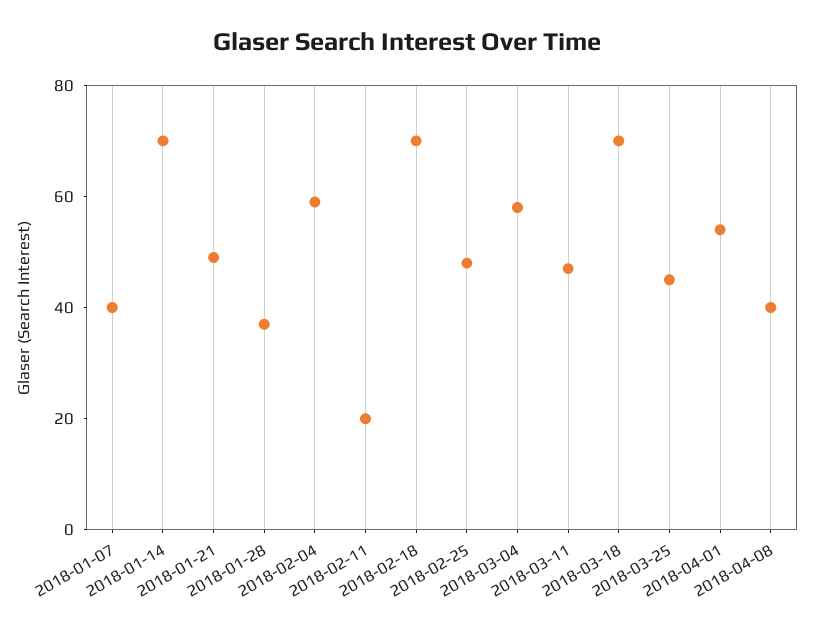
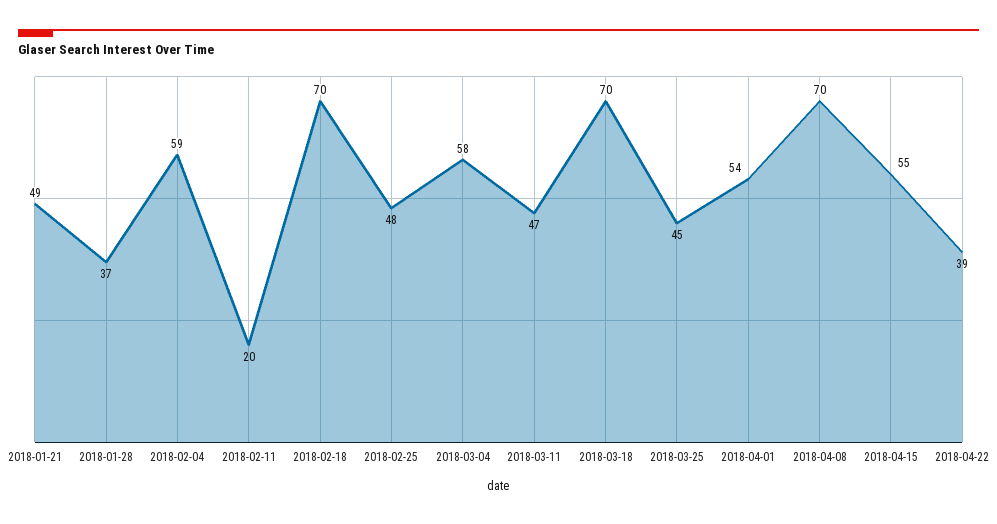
2018-01-07: 40 -> none
2018-01-14: 70 -> none
2018-04-08: 40 -> 70
2018-04-15: none -> 55
2018-04-22: none -> 39

